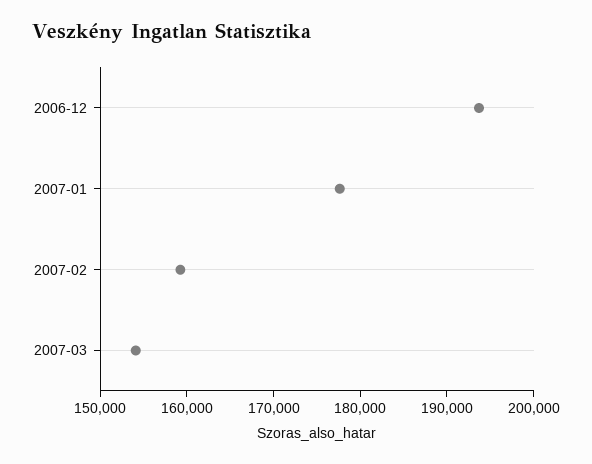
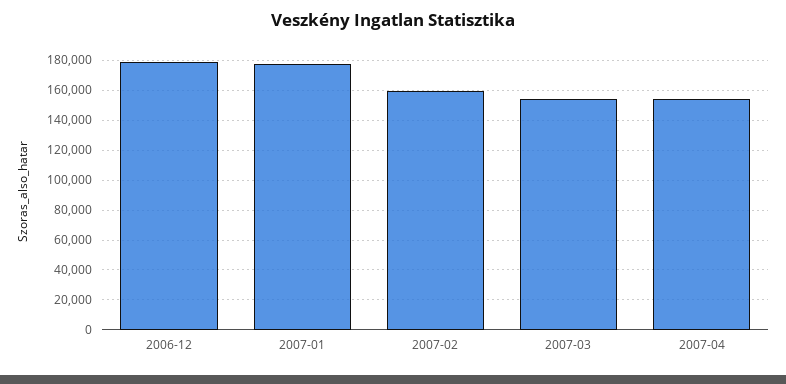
2006-12: 194000 -> 180000
2007-04: none -> 155000

